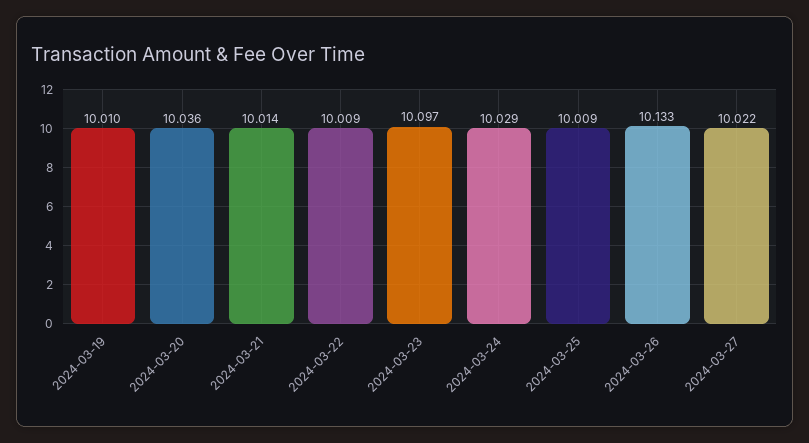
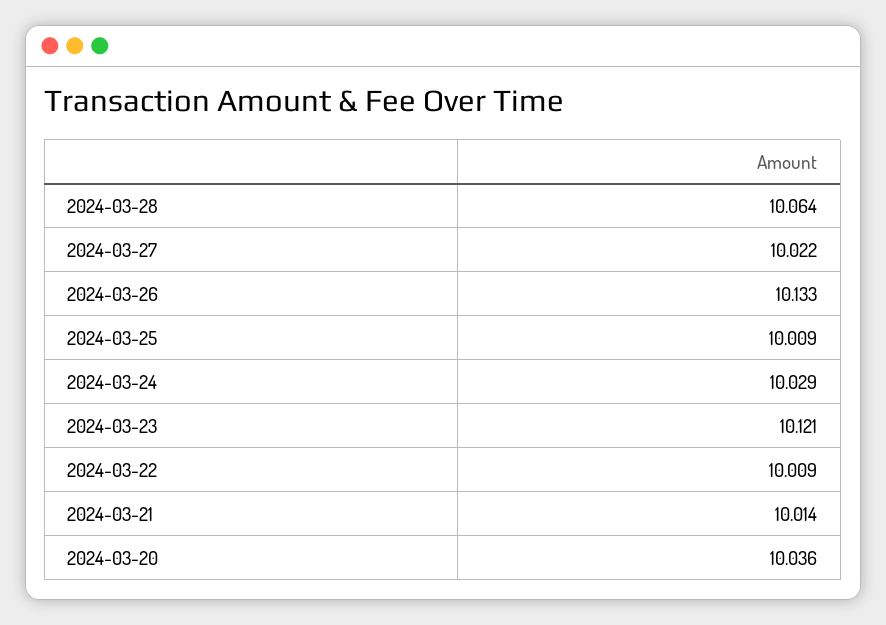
2024-03-19: 10.01 -> none
2024-03-23: 10.097 -> 10.121
2024-03-28: none -> 10.064

